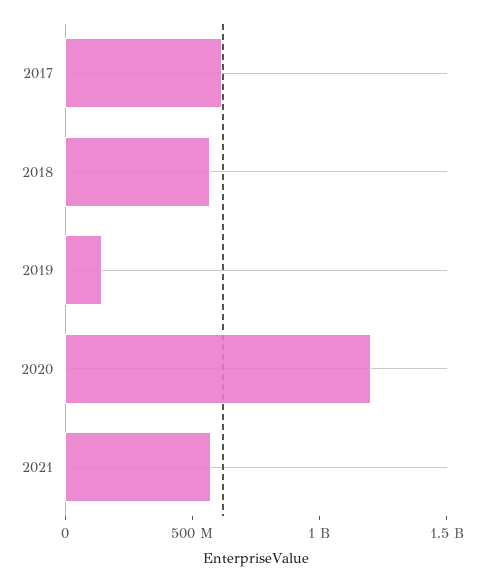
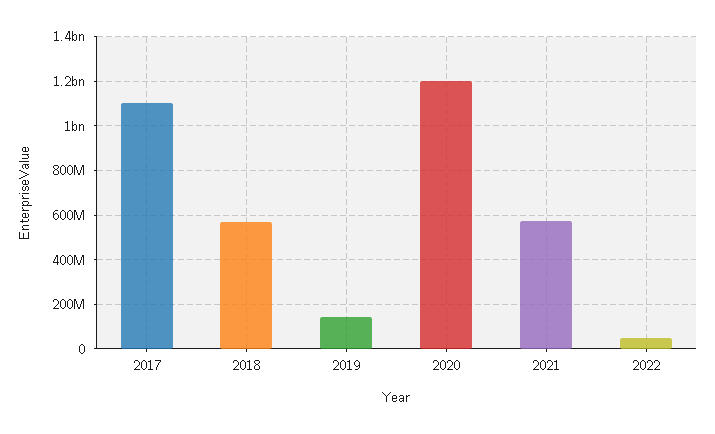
2017: 600000000 -> 1100000000
2022: none -> 50000000

